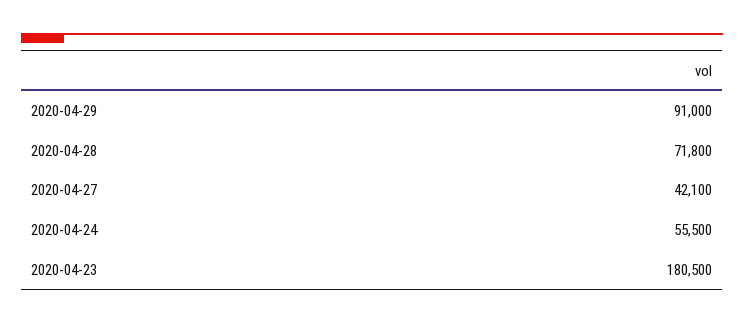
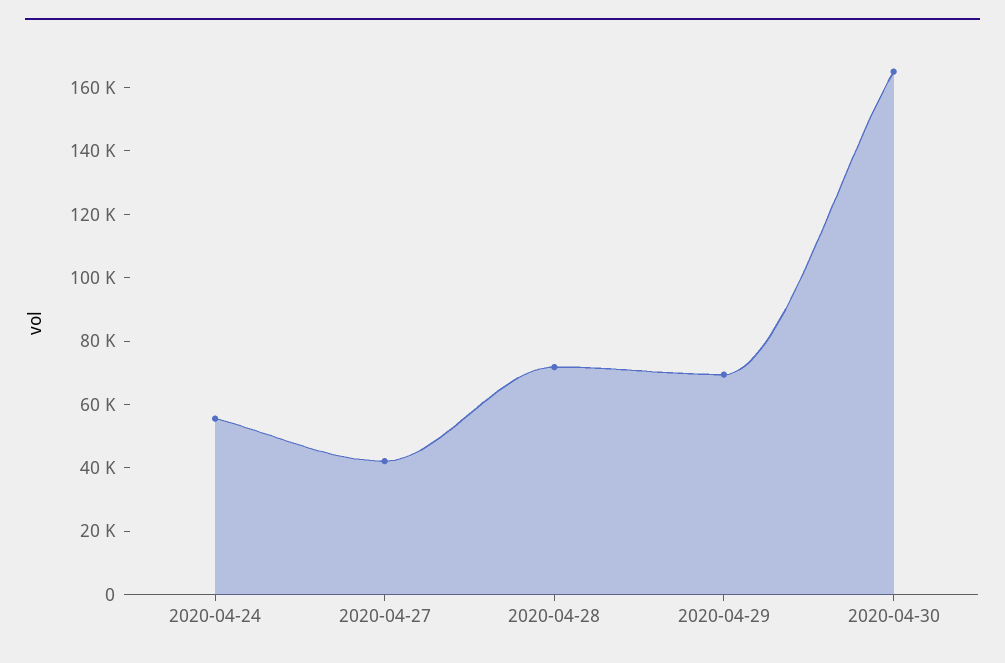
2020-04-29: 91000 -> 70000
2020-04-23: 180500 -> none
2020-04-30: none -> 165000

